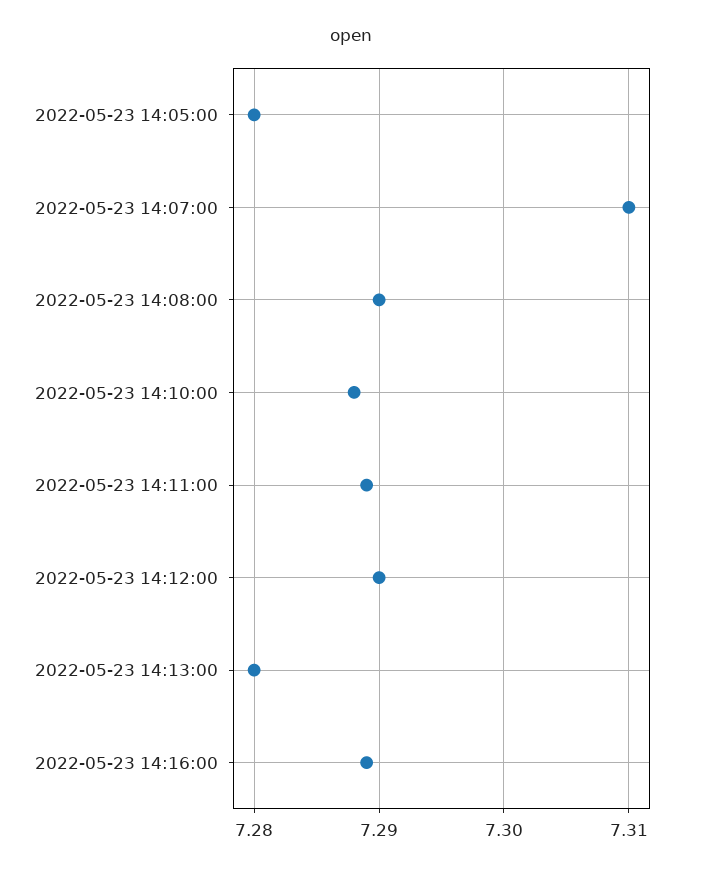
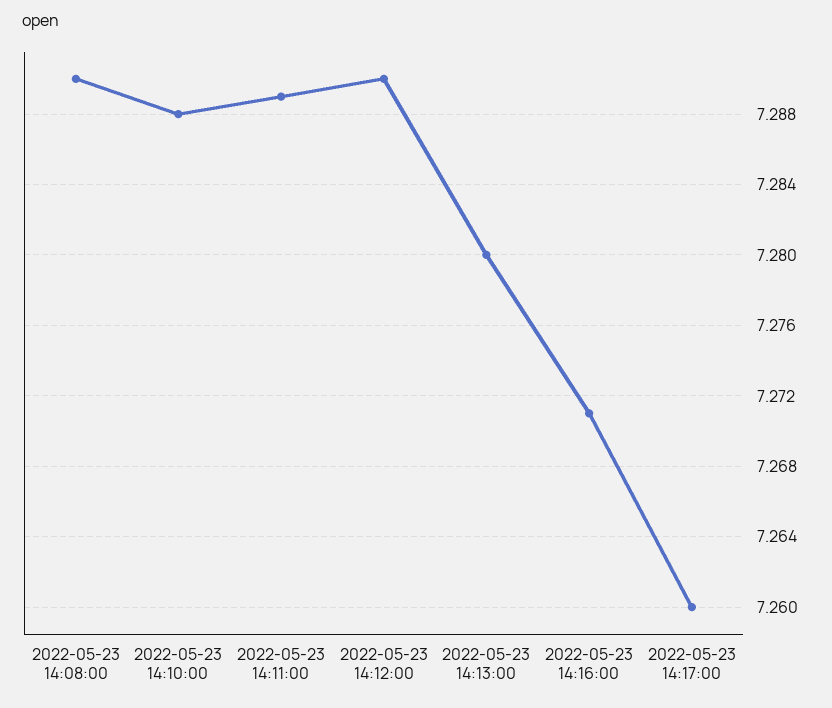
2022-05-23 14:05:00: 7.28 -> none
2022-05-23 14:07:00: 7.31 -> none
2022-05-23 14:16:00: 7.289 -> 7.271
2022-05-23 14:17:00: none -> 7.26

